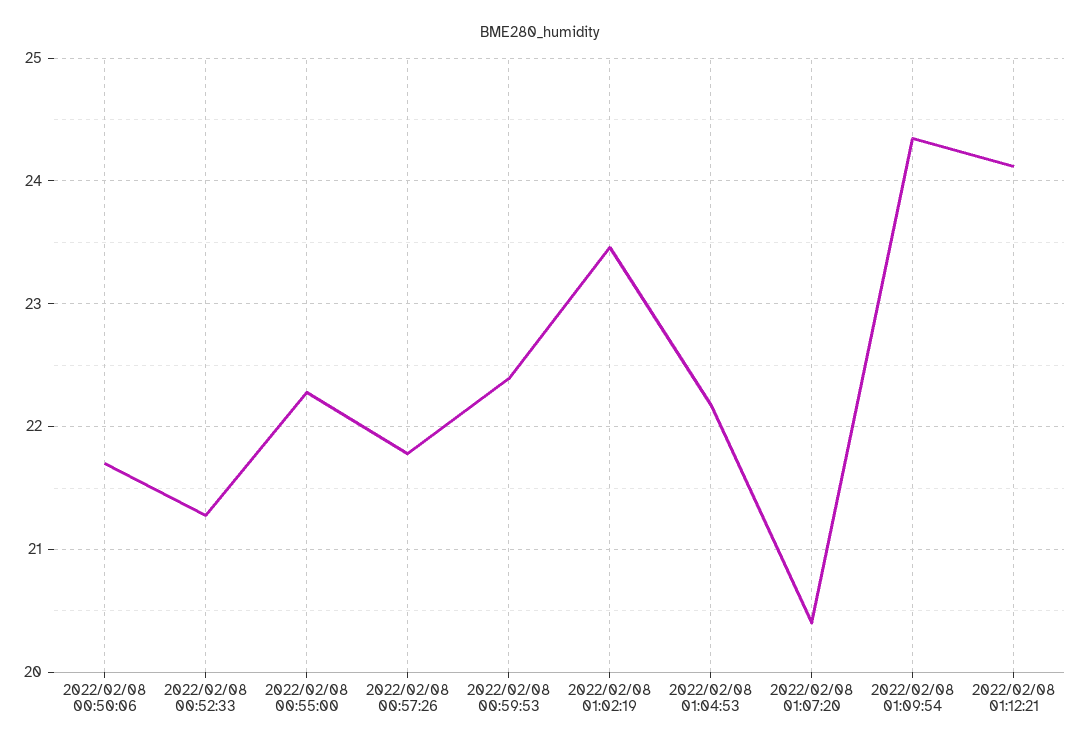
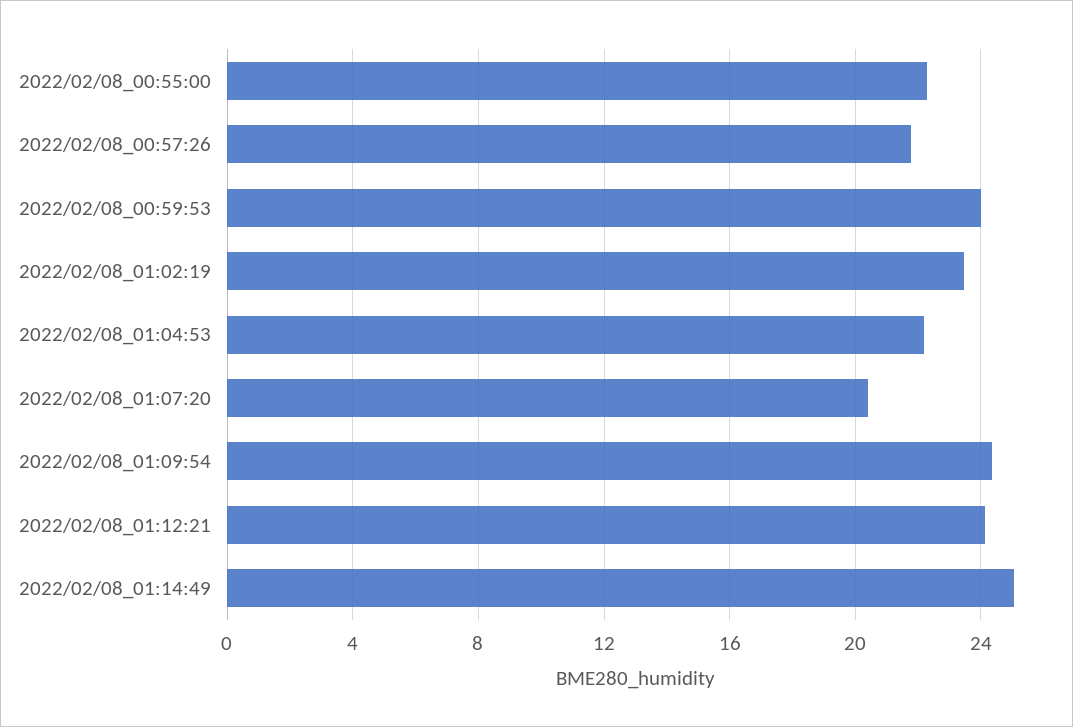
2022/02/08 00:50:06: 21.7 -> none
2022/02/08 00:52:33: 21.3 -> none
2022/02/08 00:59:53: 22.4 -> 24
2022/02/08_01:14:49: none -> 25

